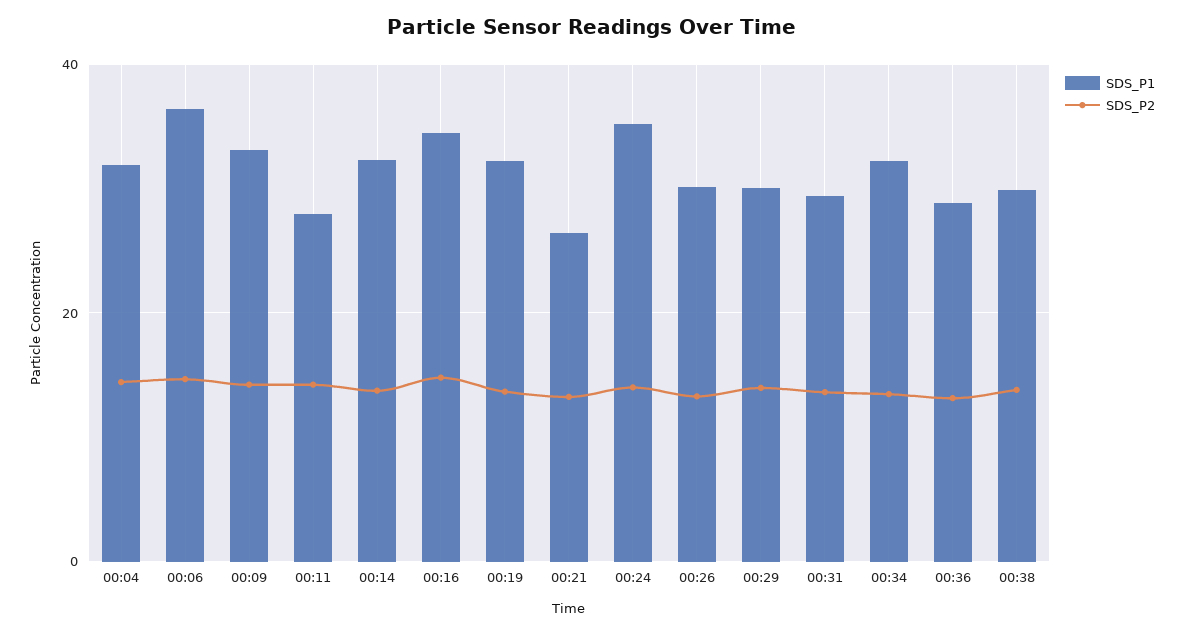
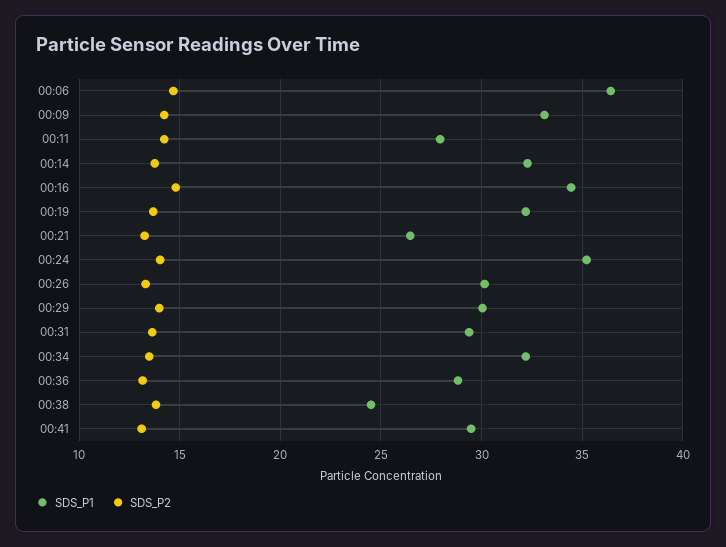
SDS_P1, 00:04: 32 -> none
SDS_P2, 00:04: 14 -> none
SDS_P1, 00:38: 30 -> 24.5
SDS_P1, 00:41: none -> 29.5
SDS_P2, 00:41: none -> 13

